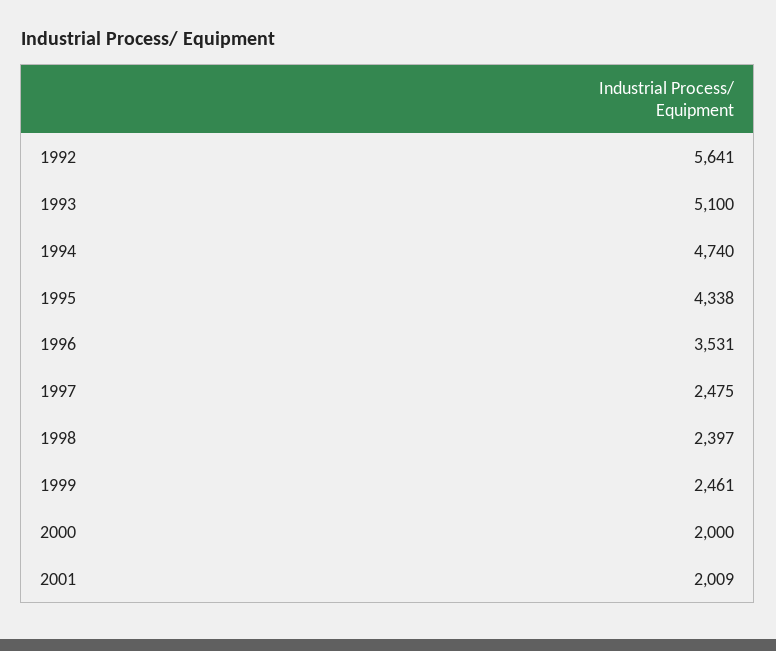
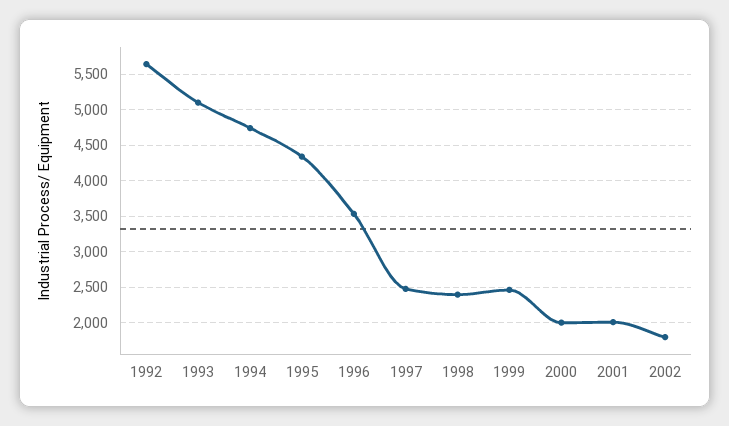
2002: none -> 1800

